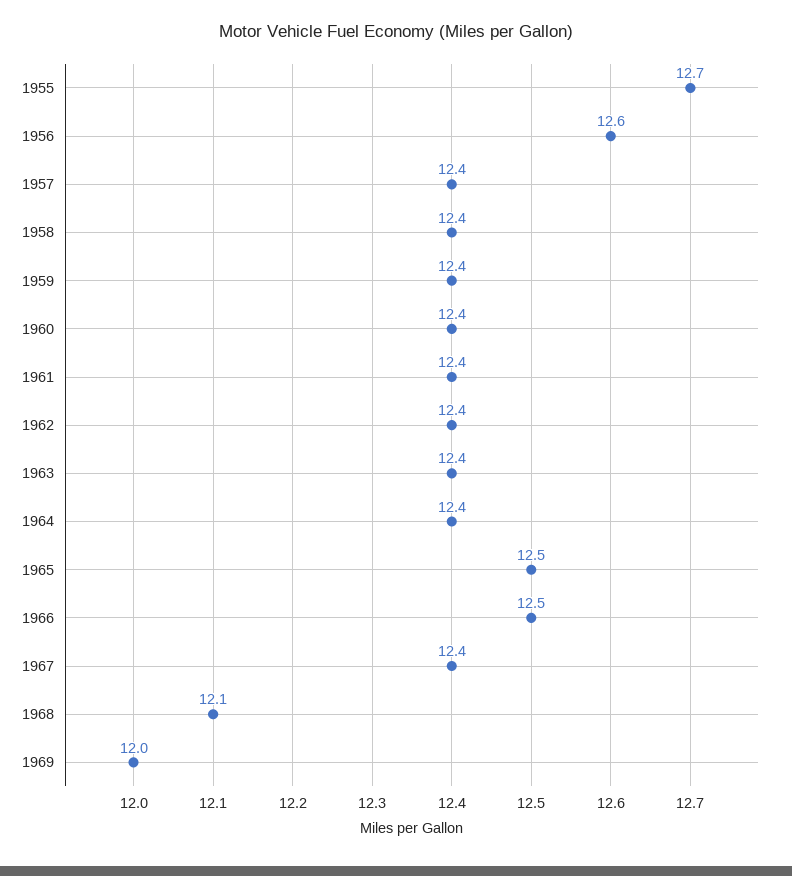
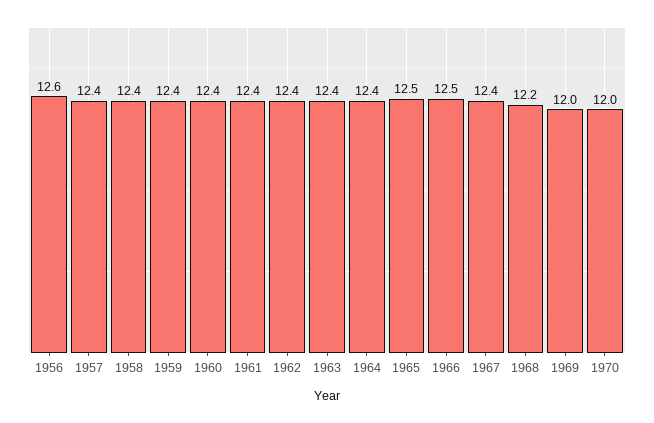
1955: 12.7 -> none
1968: 12.1 -> 12.2
1970: none -> 12

